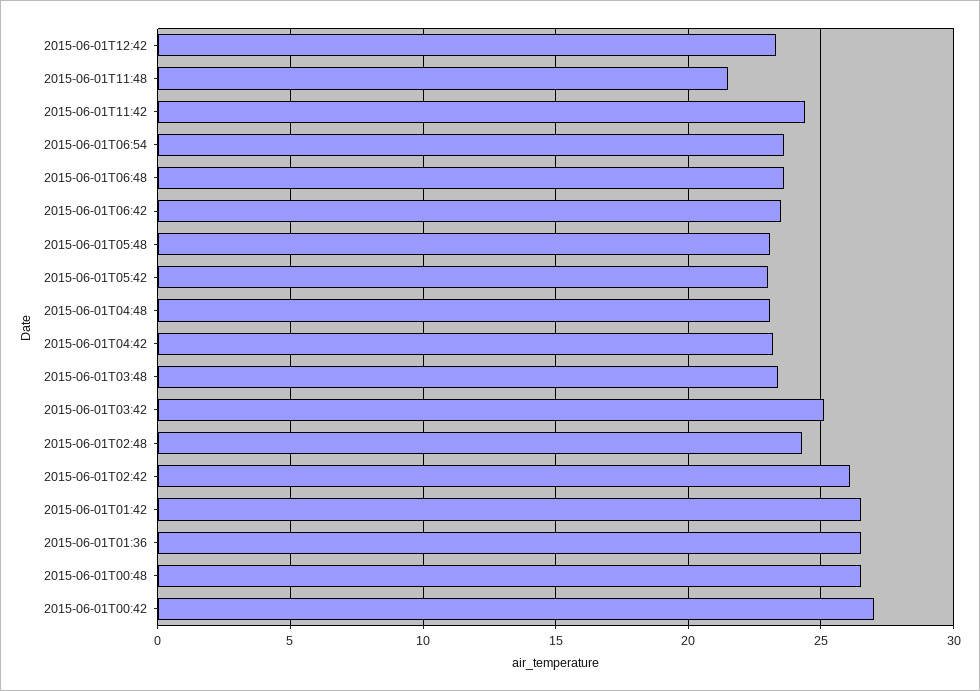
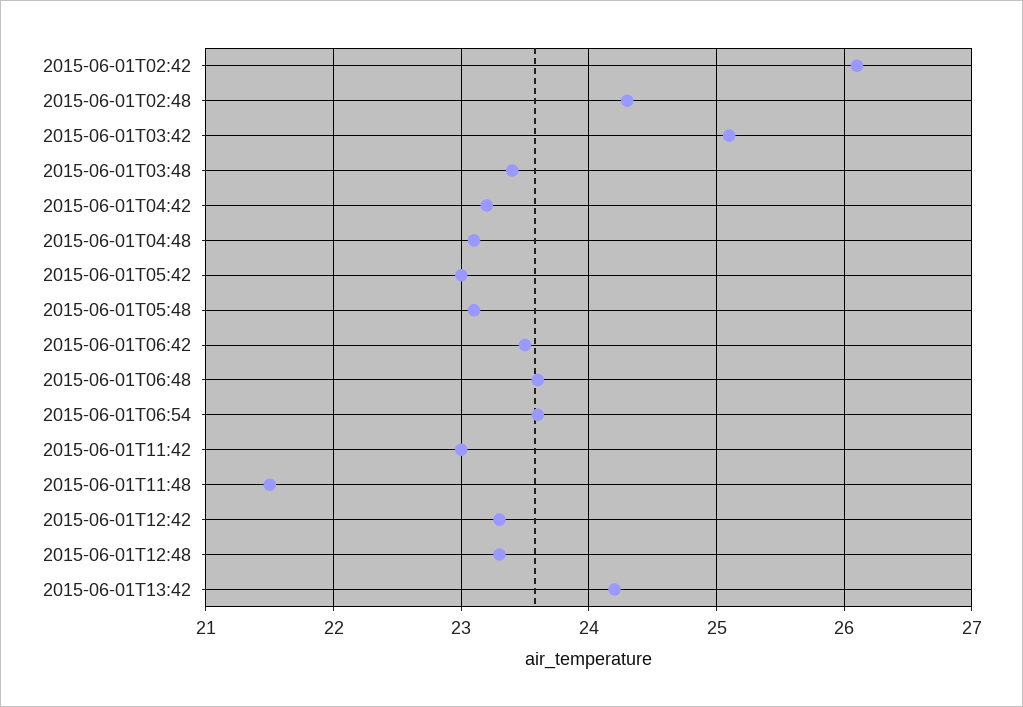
2015-06-01T11:42: 24.5 -> 23
2015-06-01T01:42: 26.5 -> none
2015-06-01T01:36: 26.5 -> none
2015-06-01T00:48: 26.5 -> none
2015-06-01T00:42: 27 -> none
2015-06-01T12:48: none -> 23.3
2015-06-01T13:42: none -> 24.2

